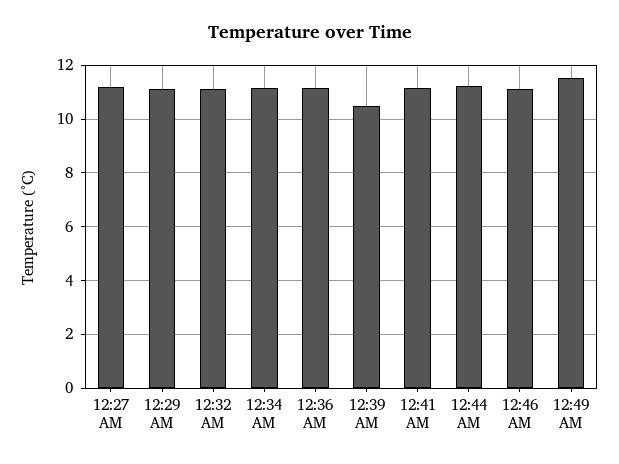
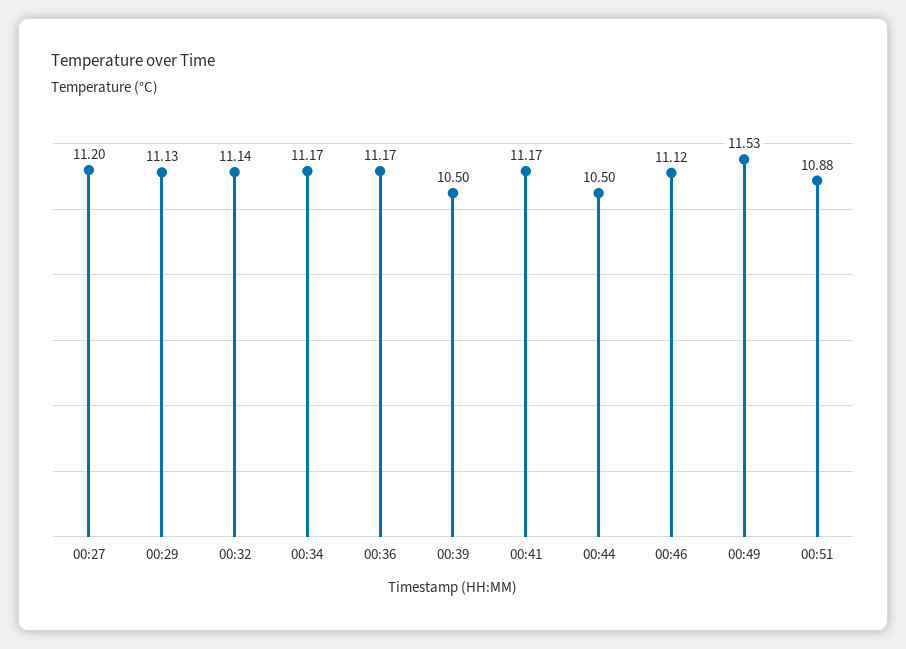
12:44 AM: 11.25 -> 10.5
00:51: none -> 10.88

